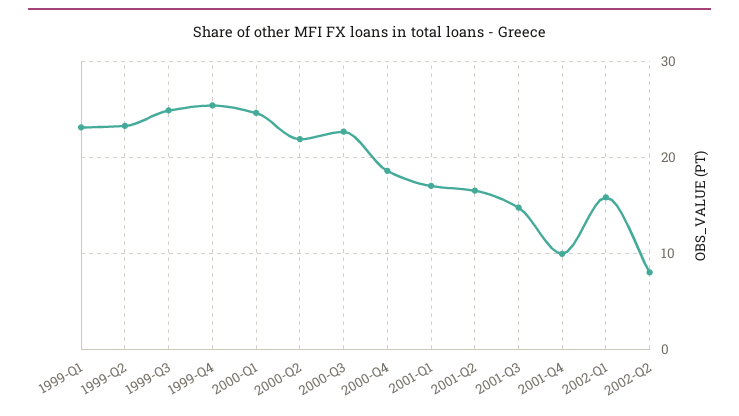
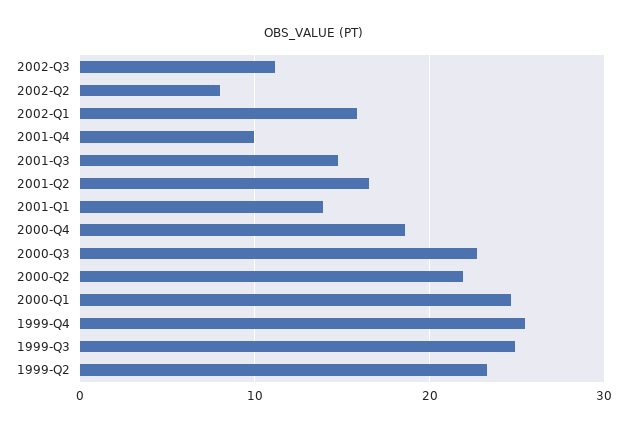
1999-Q1: 23 -> none
2001-Q1: 17 -> 14
2002-Q3: none -> 11

